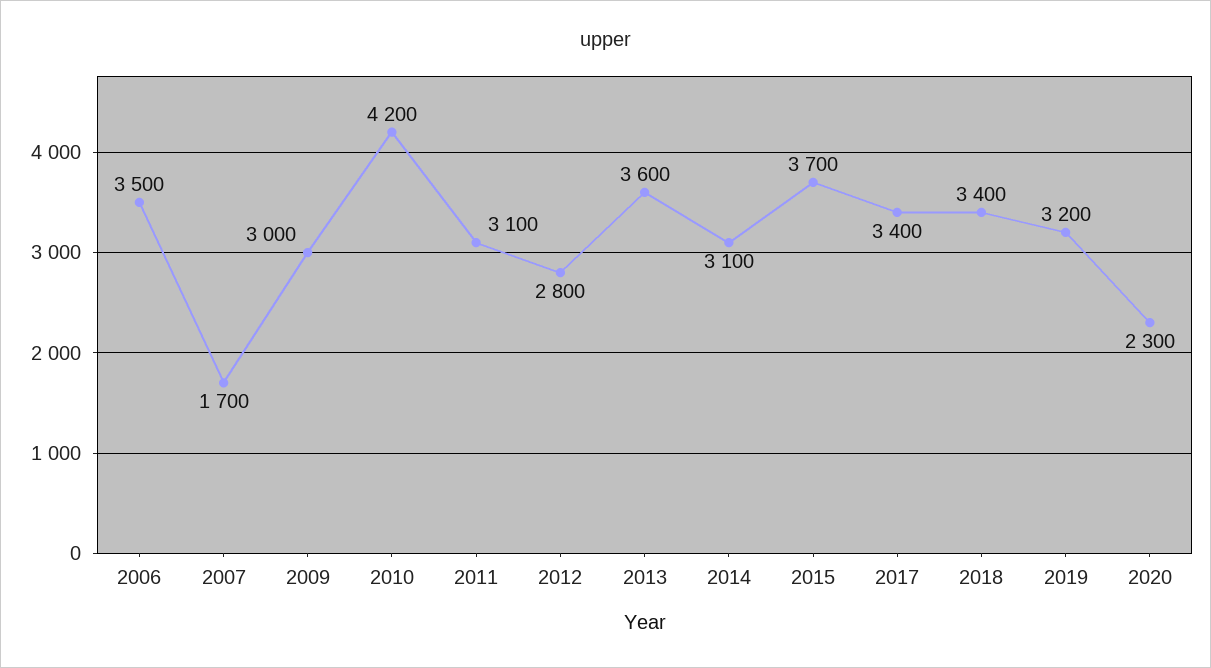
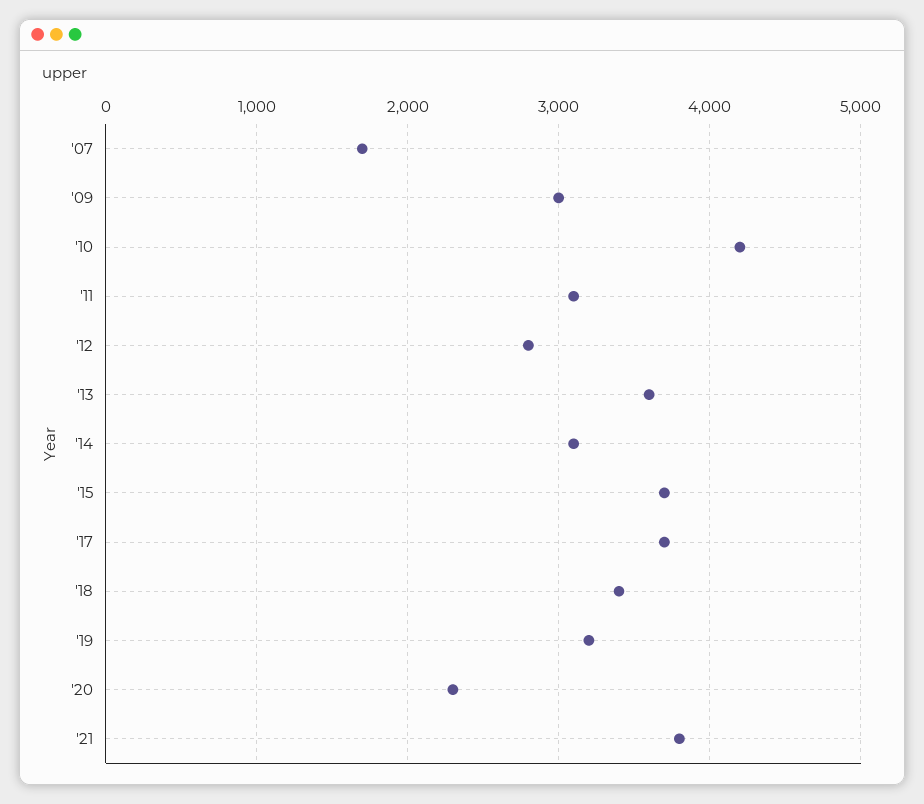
2006: 3500 -> none
2017: 3400 -> 3700
'21: none -> 3800

